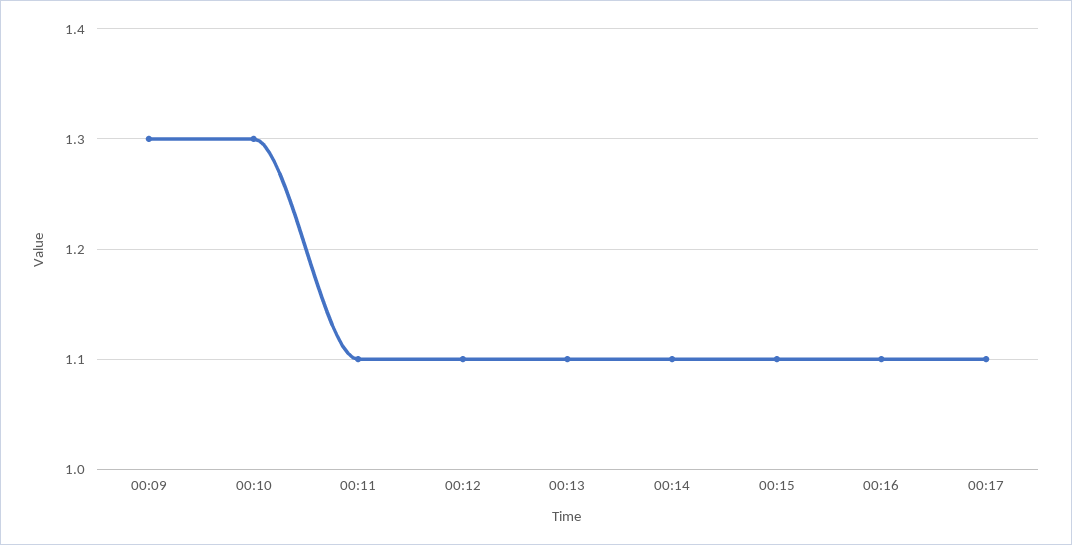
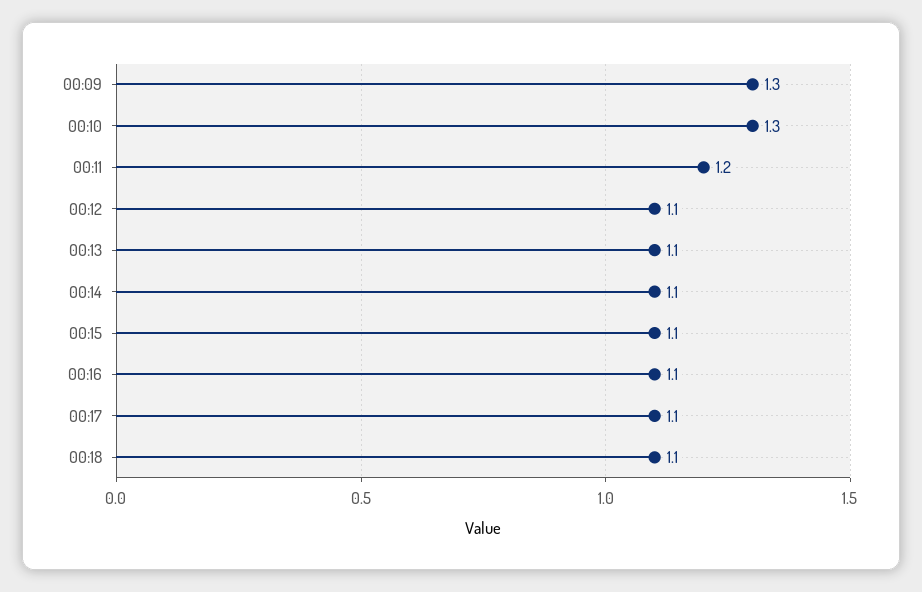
00:11: 1.1 -> 1.2
00:18: none -> 1.1

